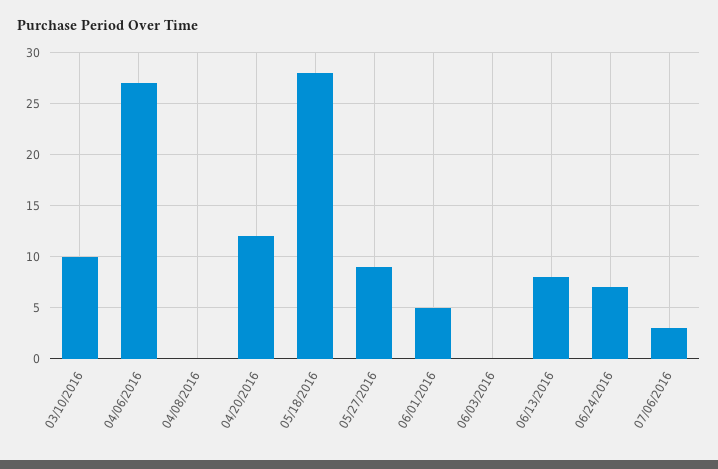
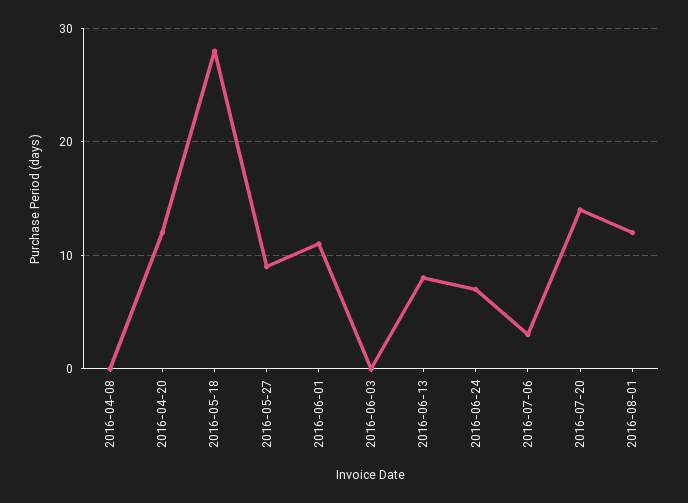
03/10/2016: 10 -> none
04/06/2016: 27 -> none
06/01/2016: 5 -> 11
2016-07-20: none -> 14
2016-08-01: none -> 12

